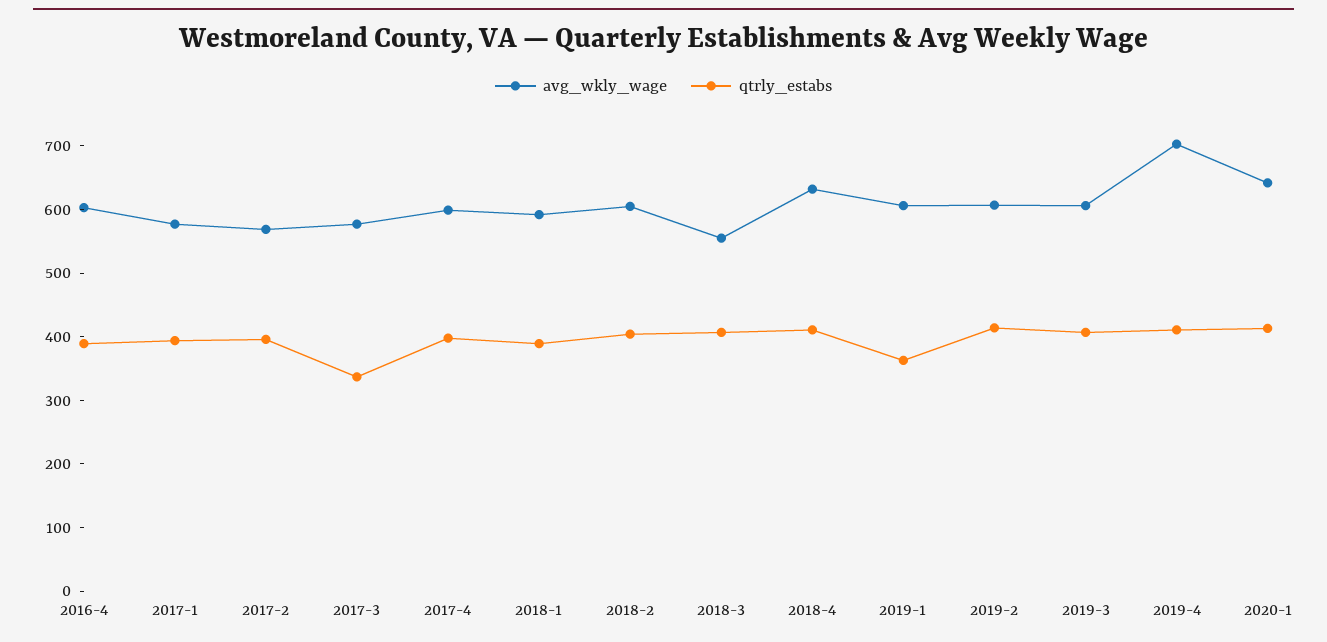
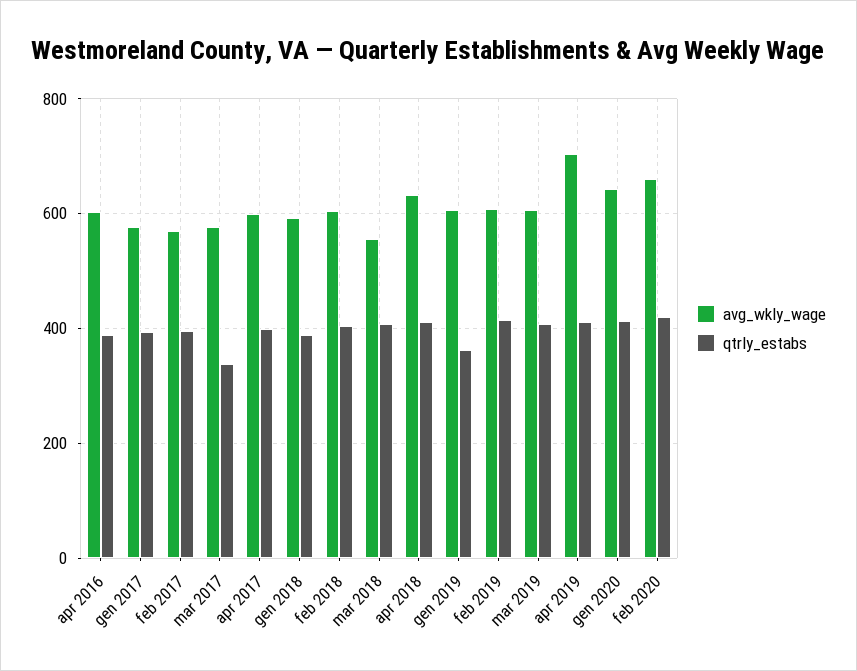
avg_wkly_wage, feb 2020: none -> 660
qtrly_estabs, feb 2020: none -> 420

